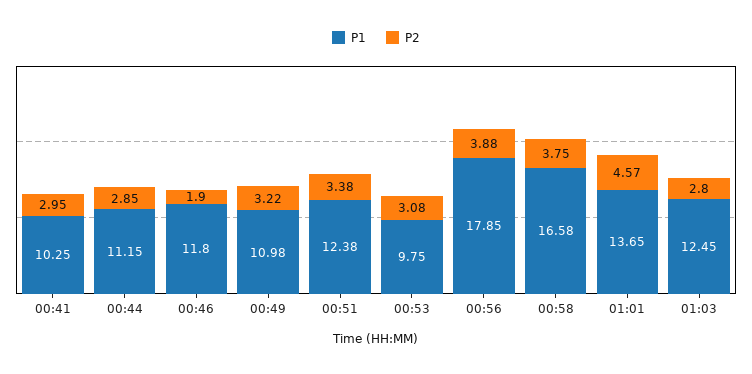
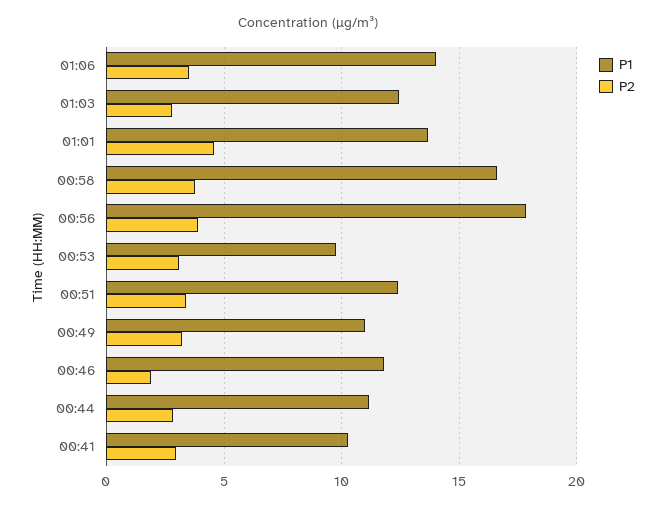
P1, 01:06: none -> 14
P2, 01:06: none -> 3.5

